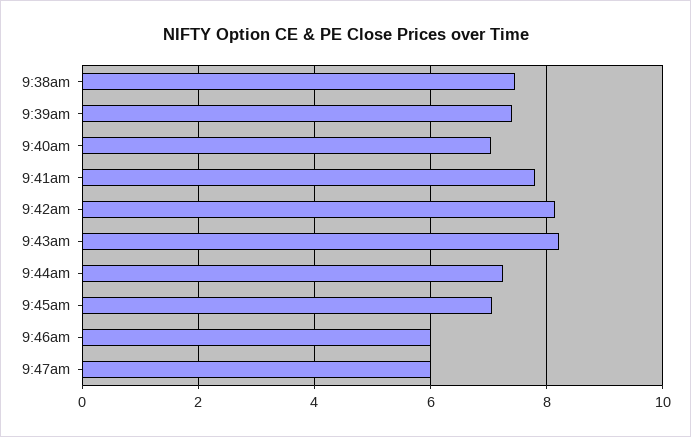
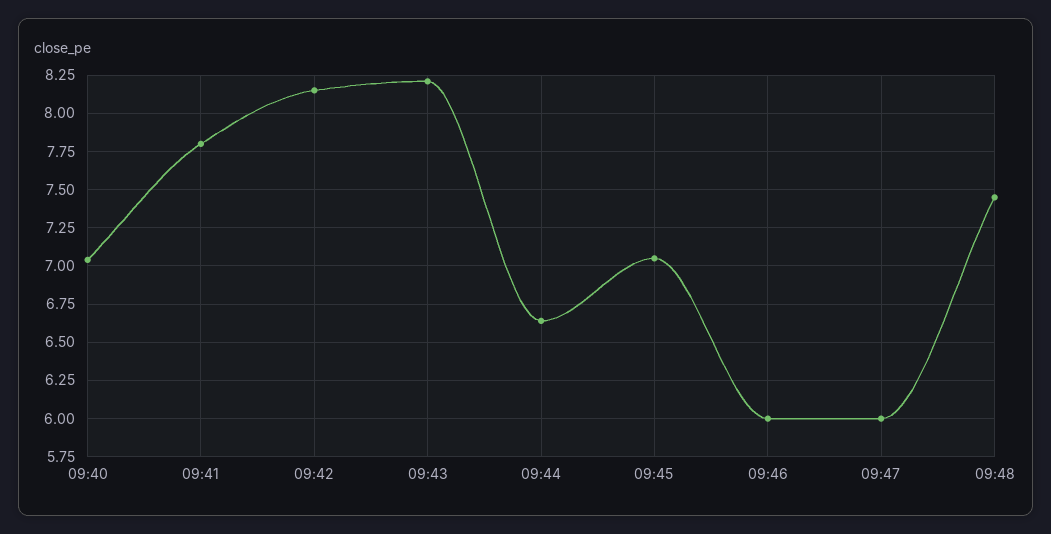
9:38am: 7.4 -> none
9:39am: 7.4 -> none
9:44am: 7.2 -> 6.65
09:48: none -> 7.45

